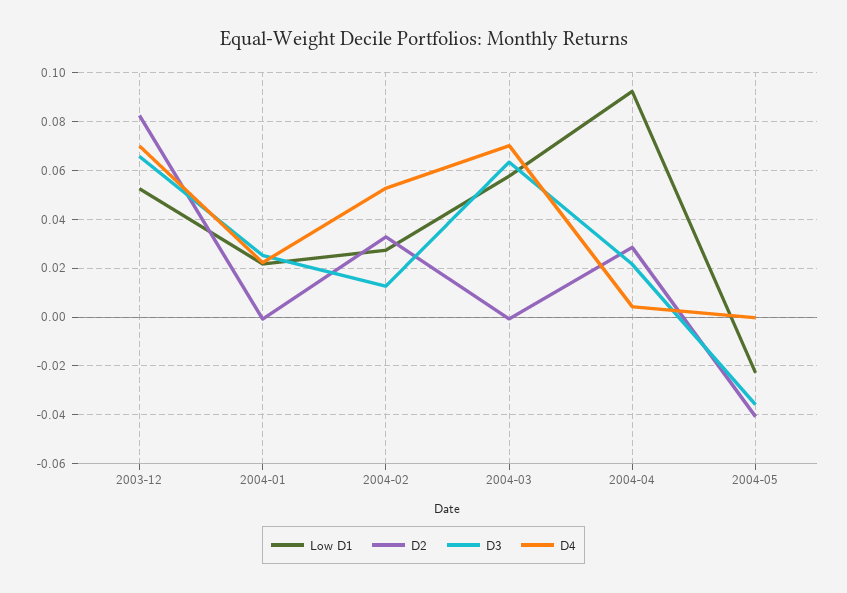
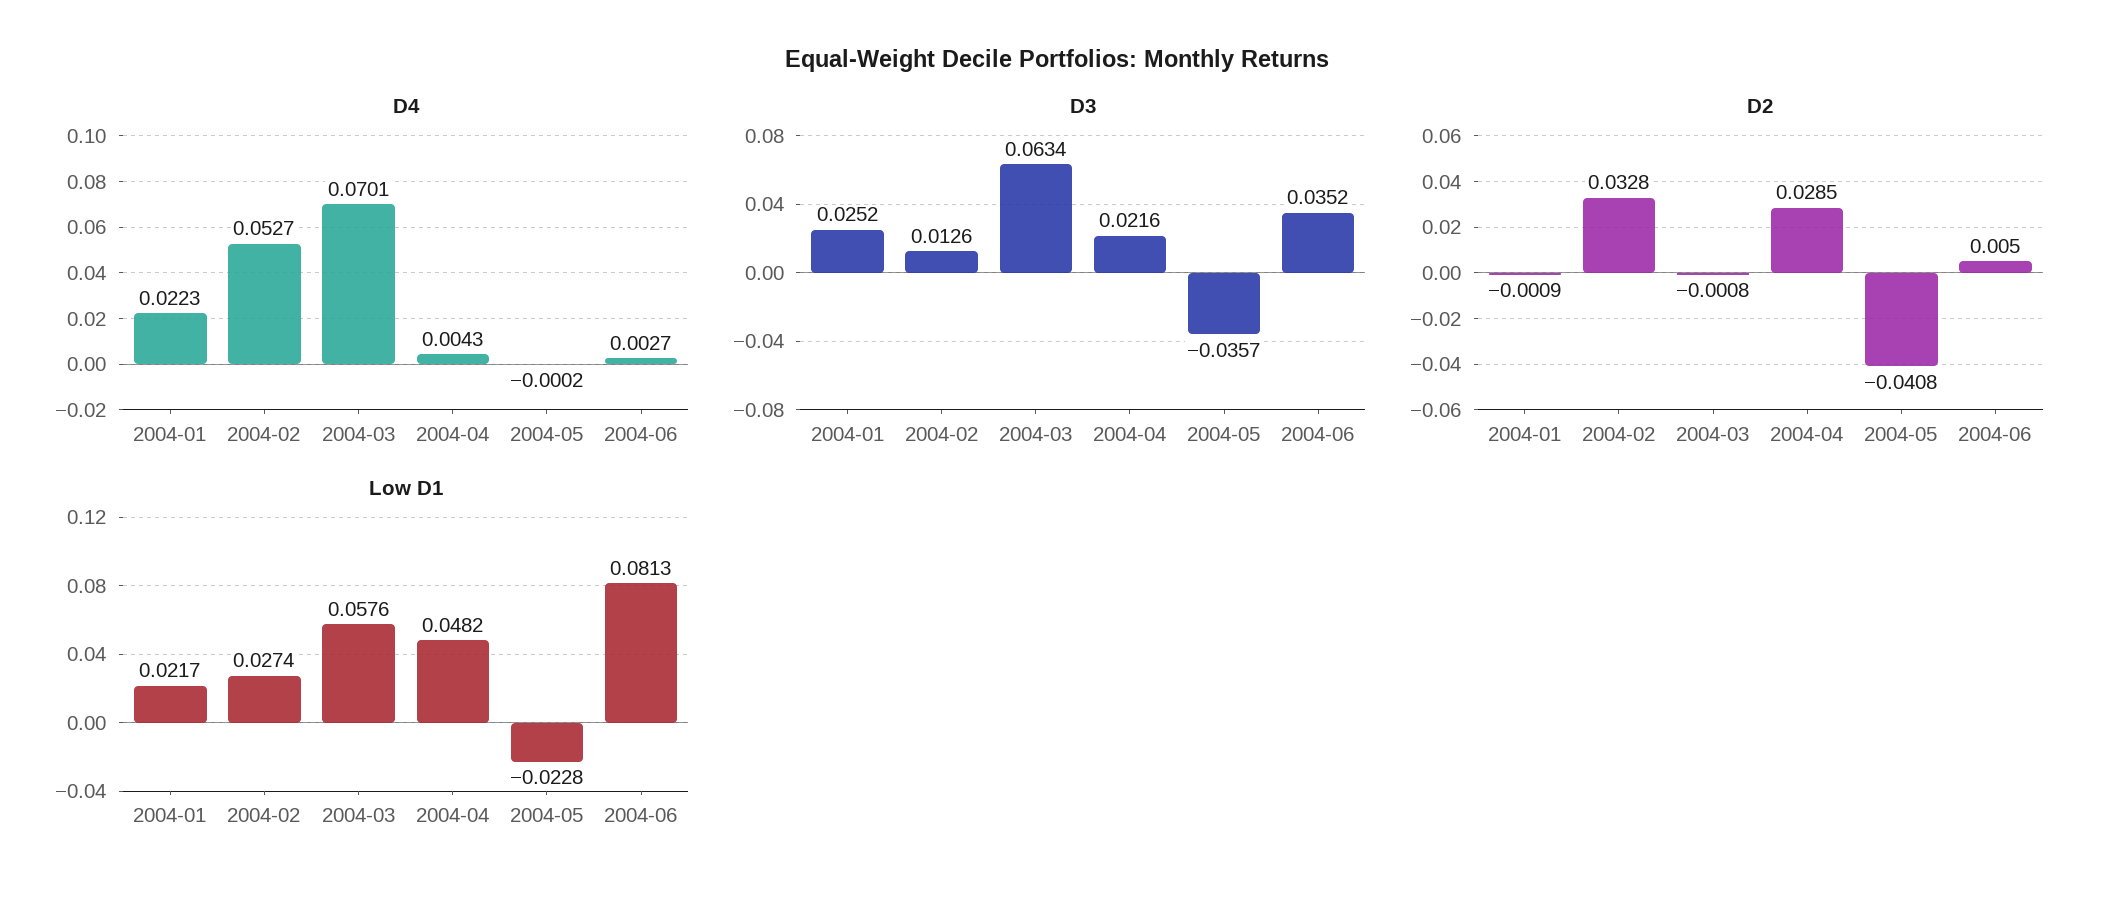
Low D1, 2003-12: 0.0525 -> none
D2, 2003-12: 0.0825 -> none
D3, 2003-12: 0.065 -> none
D4, 2003-12: 0.07 -> none
Low D1, 2004-04: 0.0925 -> 0.0482
D4, 2004-06: none -> 0.0027
D3, 2004-06: none -> 0.0352
D2, 2004-06: none -> 0.005
Low D1, 2004-06: none -> 0.0813

